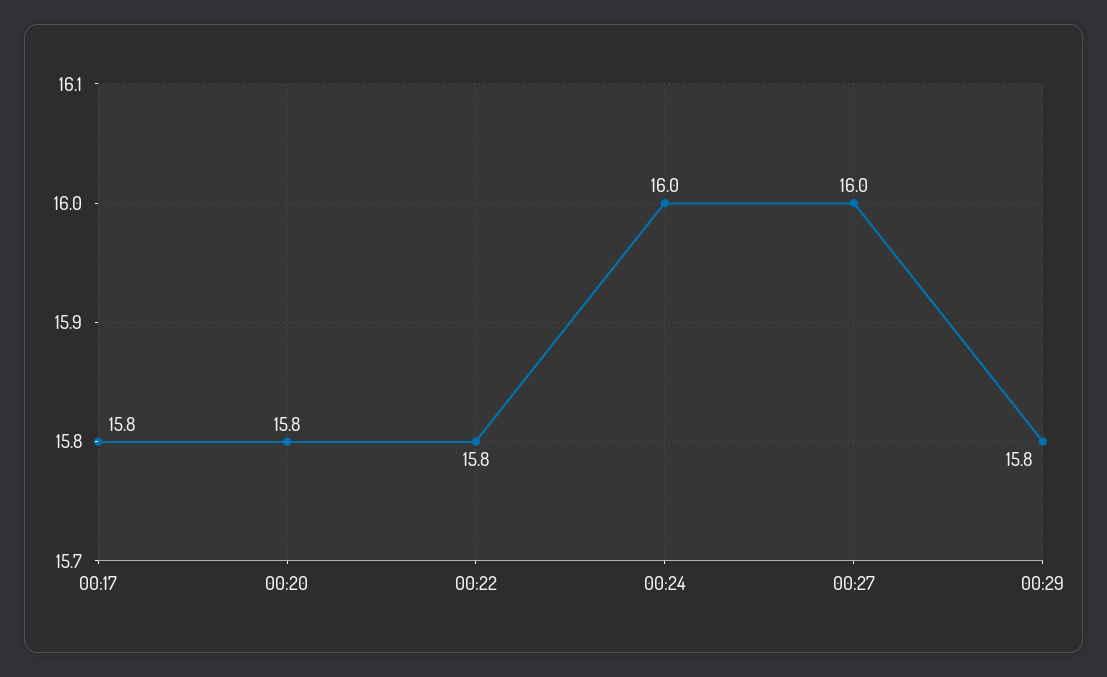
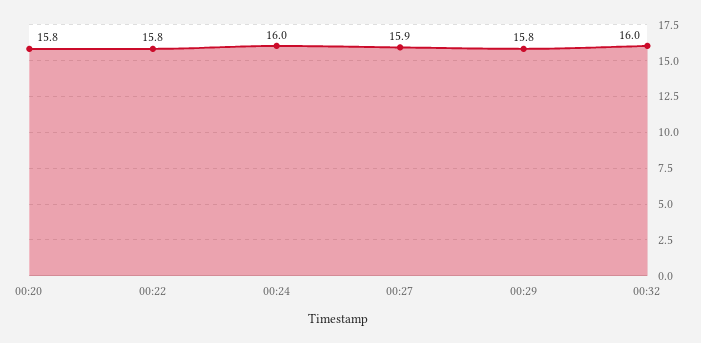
00:17: 15.8 -> none
00:27: 16 -> 15.9
00:32: none -> 16

